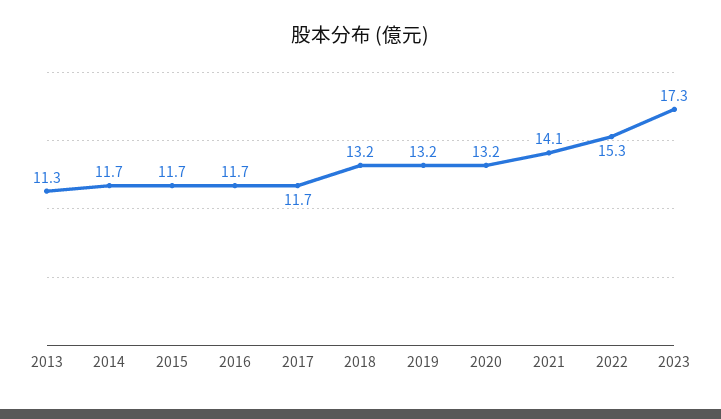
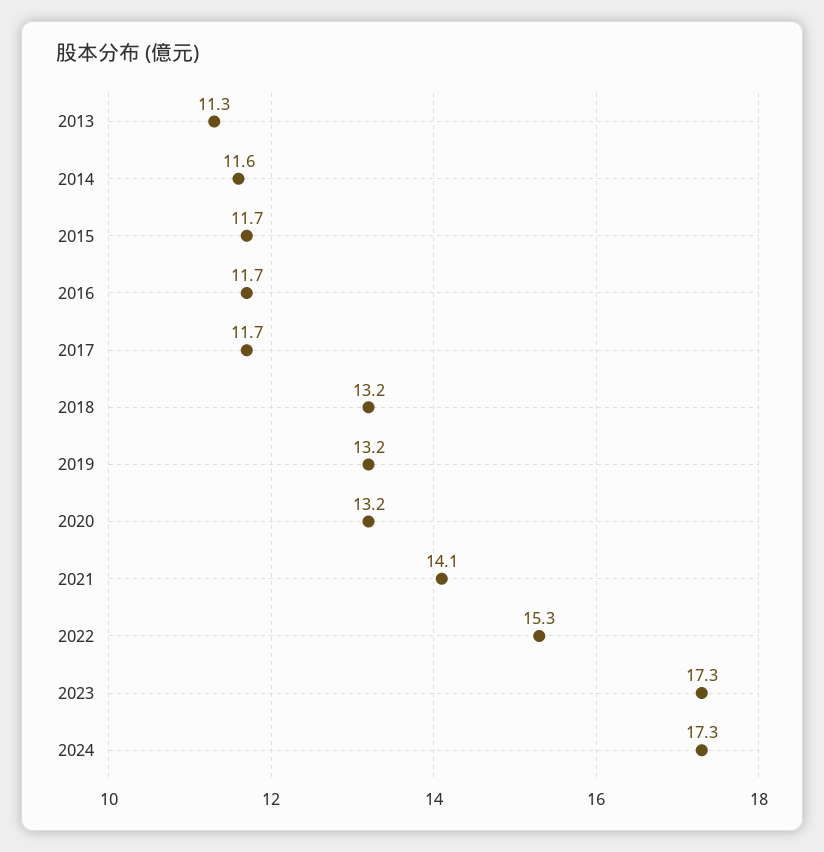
2014: 11.7 -> 11.6
2024: none -> 17.3

